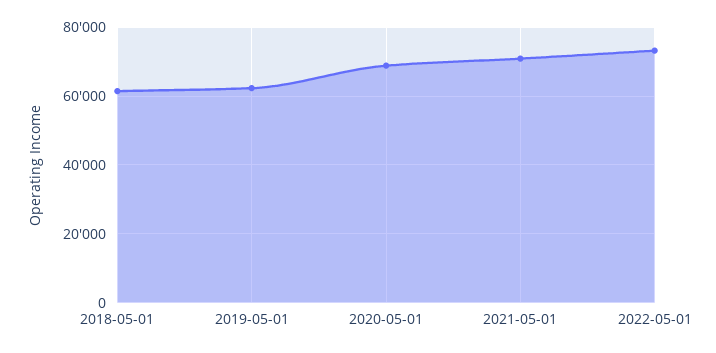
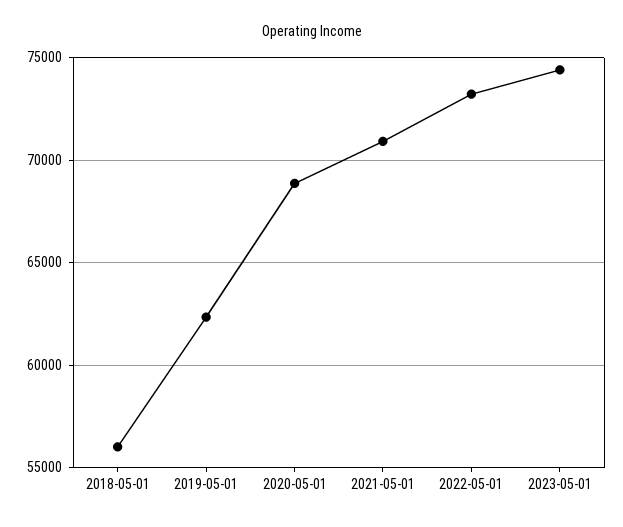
2018-05-01: 62000 -> 56000
2023-05-01: none -> 74500

